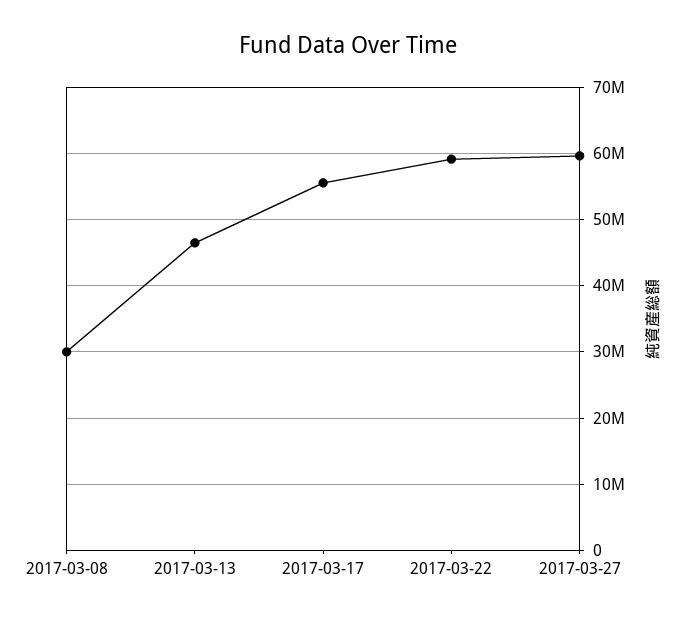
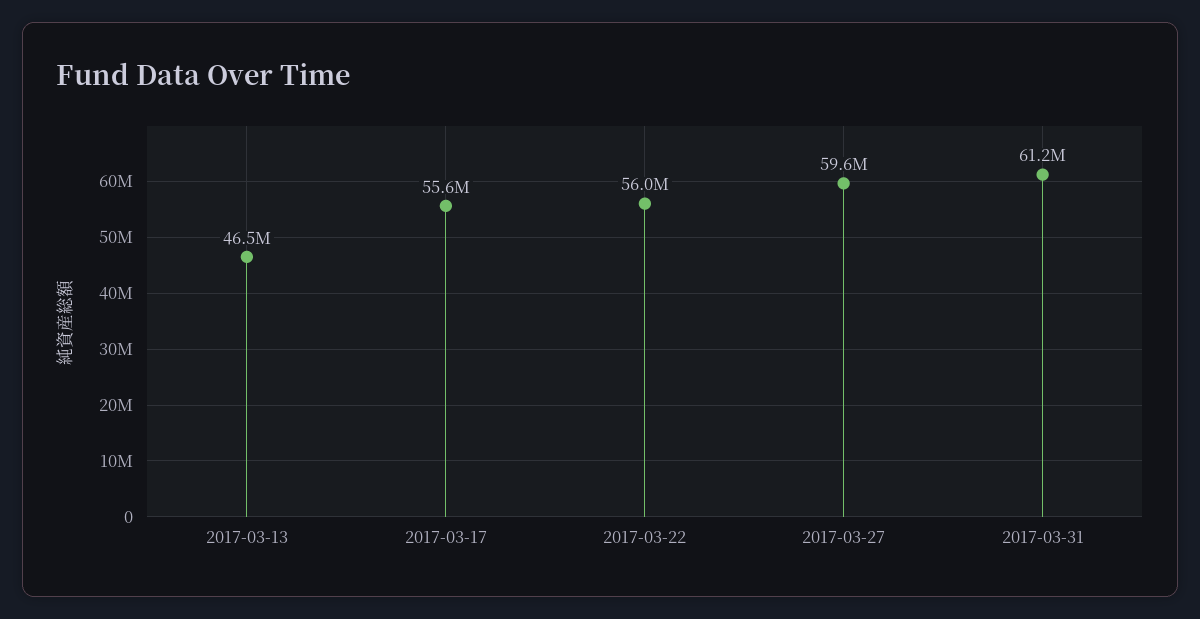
2017-03-08: 30000000 -> none
2017-03-22: 59000000 -> 56000000
2017-03-31: none -> 61200000

